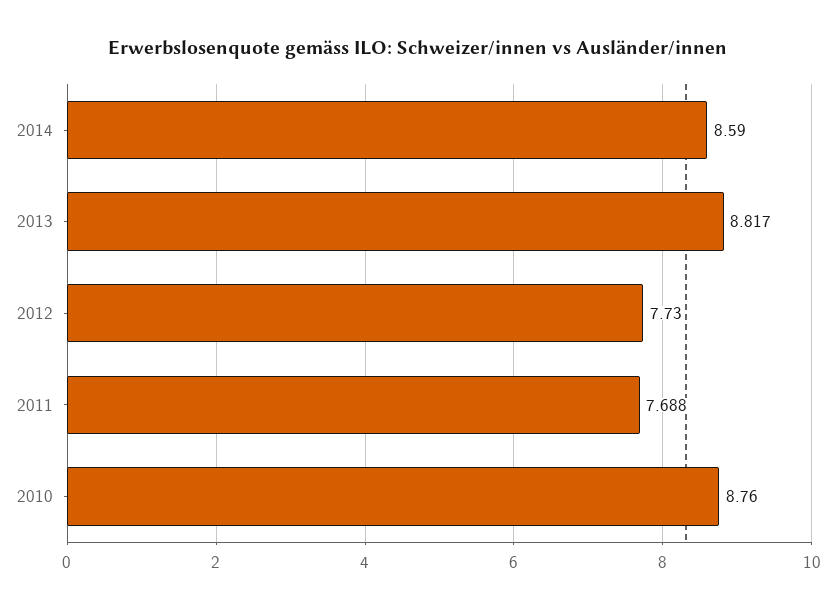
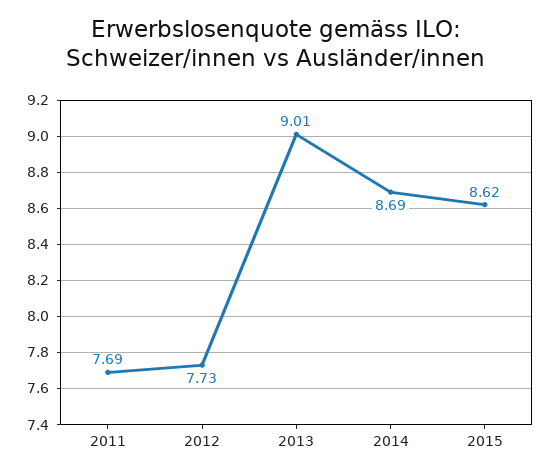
2014: 8.59 -> 8.69
2013: 8.817 -> 9.01
2010: 8.76 -> none
2015: none -> 8.62

